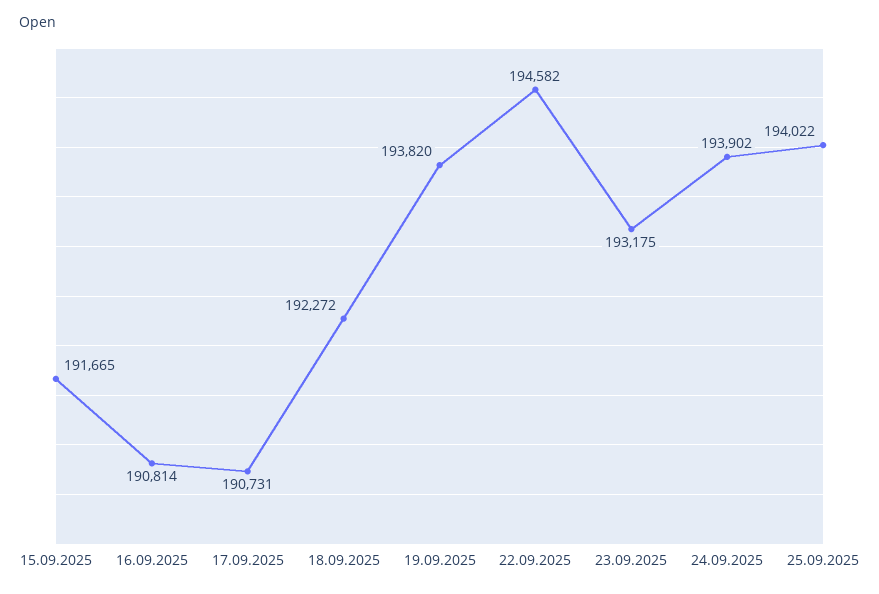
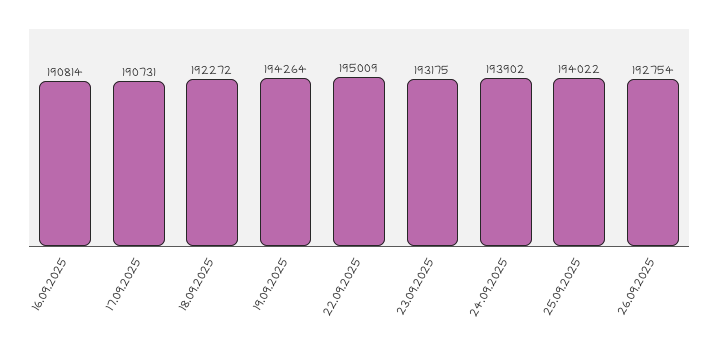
15.09.2025: 191665 -> none
19.09.2025: 193820 -> 194264
22.09.2025: 194582 -> 195009
26.09.2025: none -> 192754

